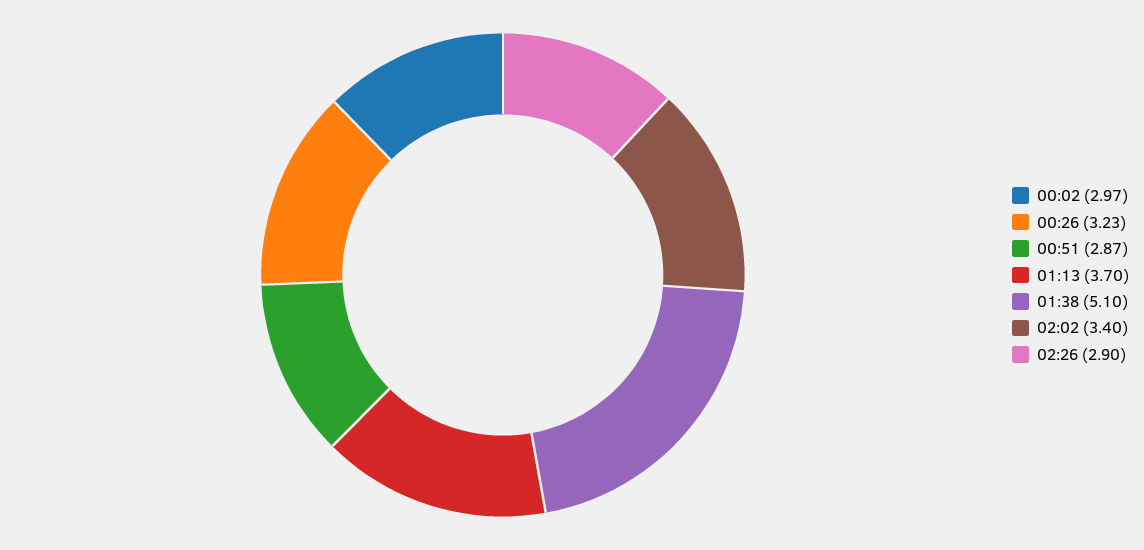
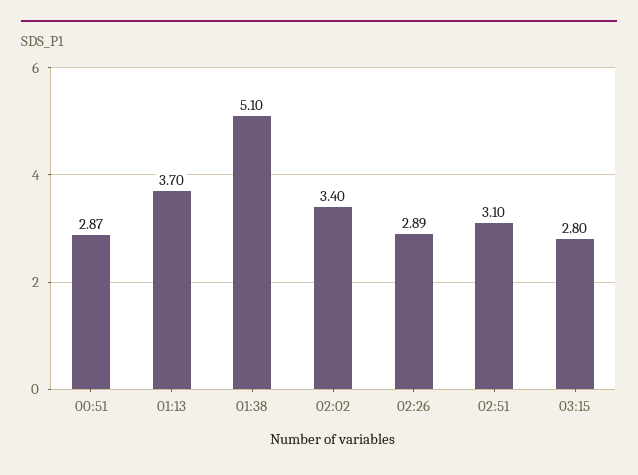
00:02: 2.97 -> none
00:26: 3.23 -> none
02:26: 2.9 -> 2.89
02:51: none -> 3.1
03:15: none -> 2.8

